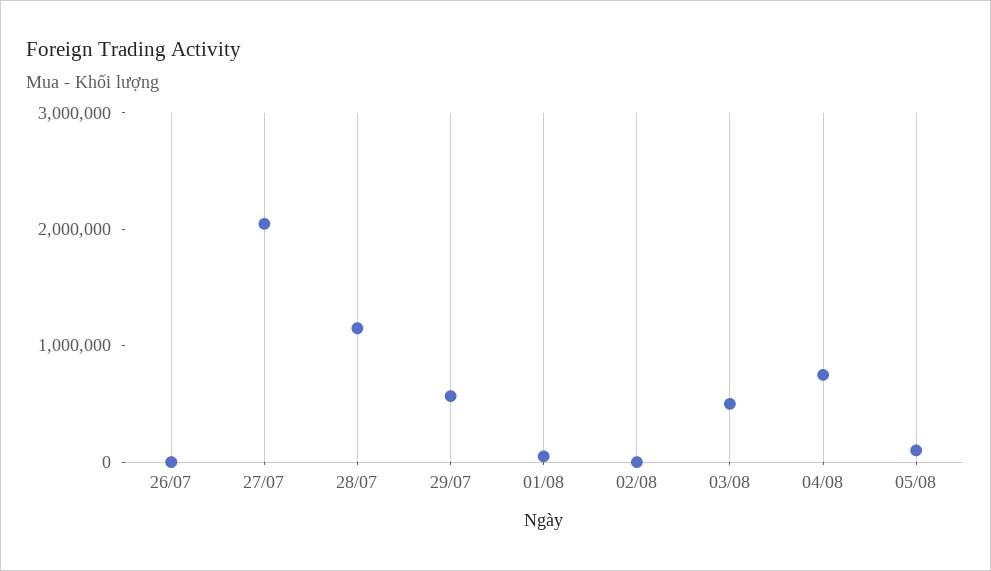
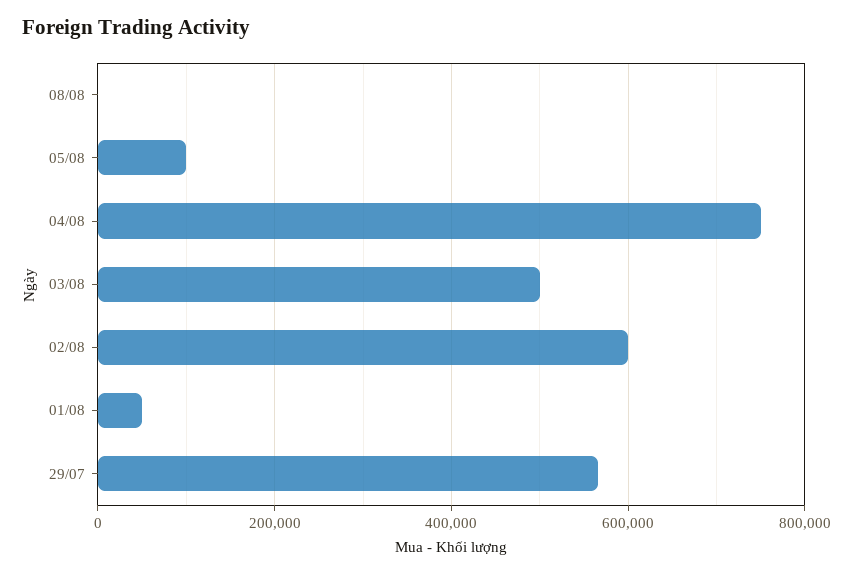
26/07: 0 -> none
27/07: 2000000 -> none
28/07: 1200000 -> none
02/08: 0 -> 600000
08/08: none -> 0

